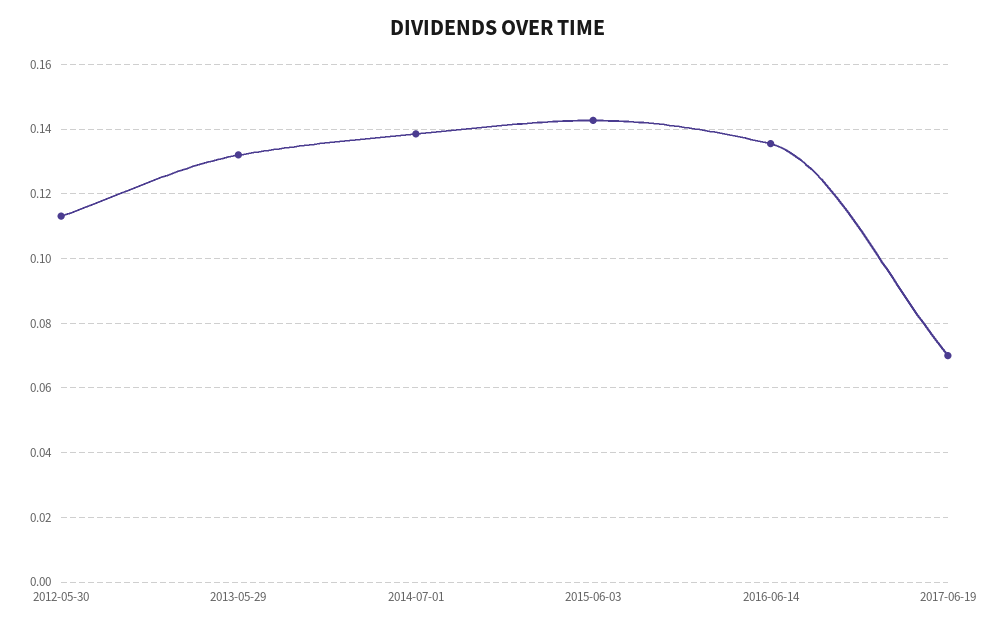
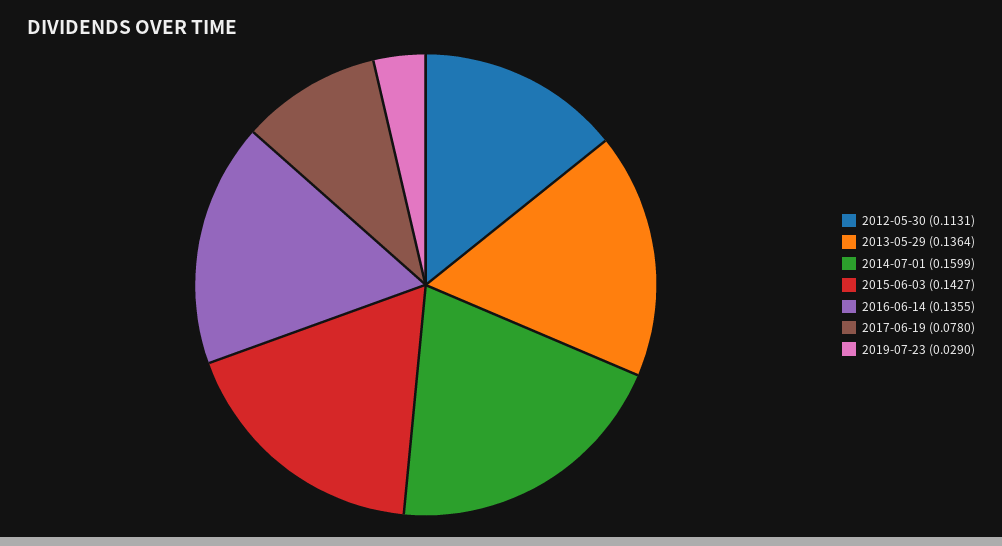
2013-05-29: 0.132 -> 0.1364
2014-07-01: 0.138 -> 0.1599
2017-06-19: 0.07 -> 0.078
2019-07-23: none -> 0.029

